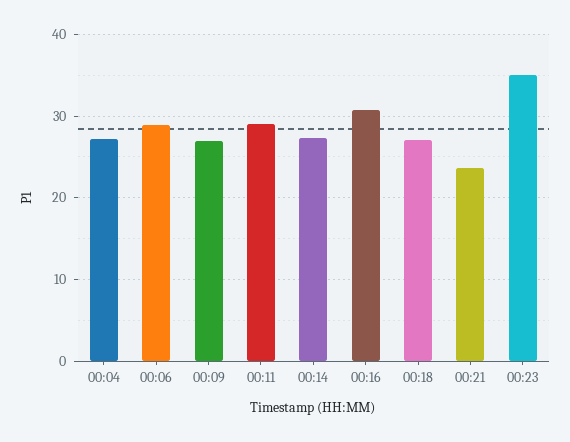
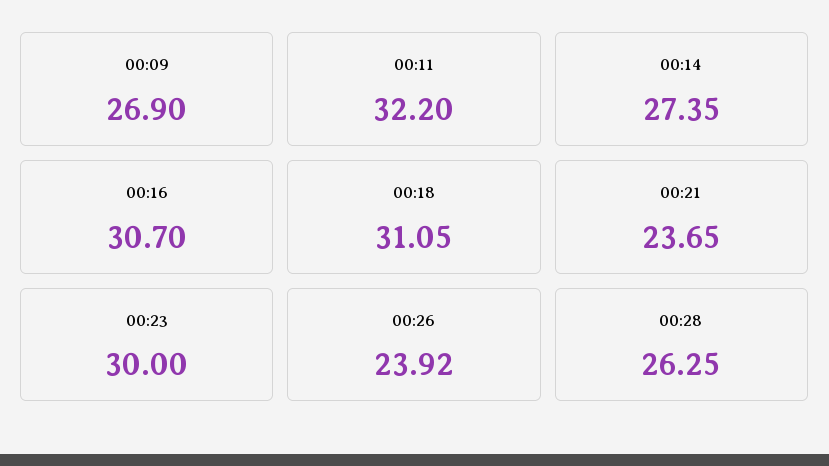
00:04: 27 -> none
00:06: 29 -> none
00:11: 29 -> 32.2
00:18: 27 -> 31.05
00:23: 35 -> 30
00:26: none -> 23.92
00:28: none -> 26.25

